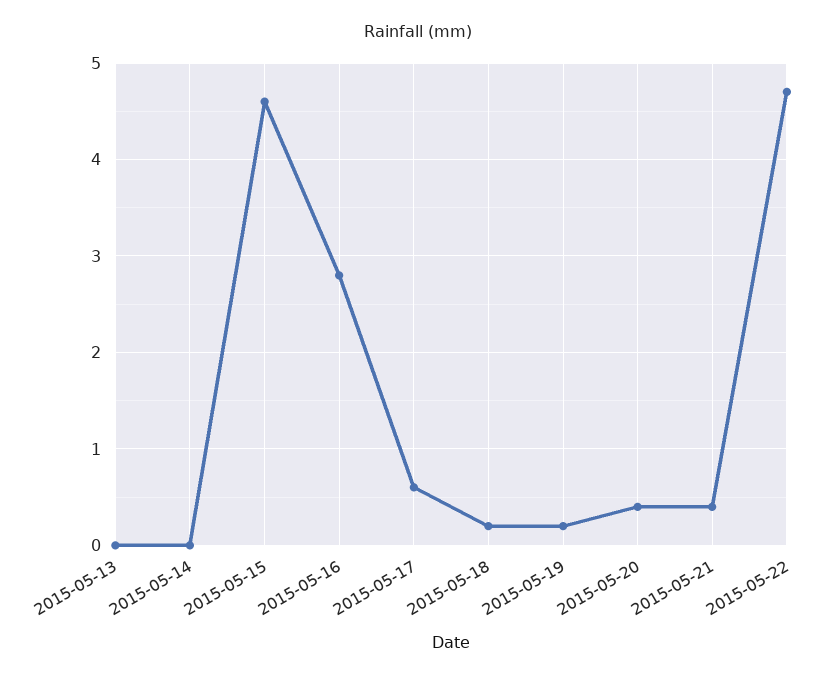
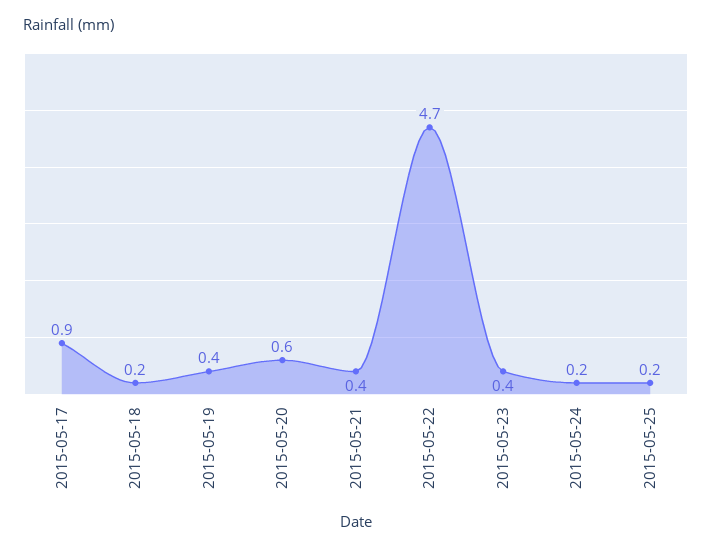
2015-05-13: 0 -> none
2015-05-14: 0 -> none
2015-05-15: 4.6 -> none
2015-05-16: 2.8 -> none
2015-05-17: 0.6 -> 0.9
2015-05-19: 0.2 -> 0.4
2015-05-20: 0.4 -> 0.6
2015-05-23: none -> 0.4
2015-05-24: none -> 0.2
2015-05-25: none -> 0.2

